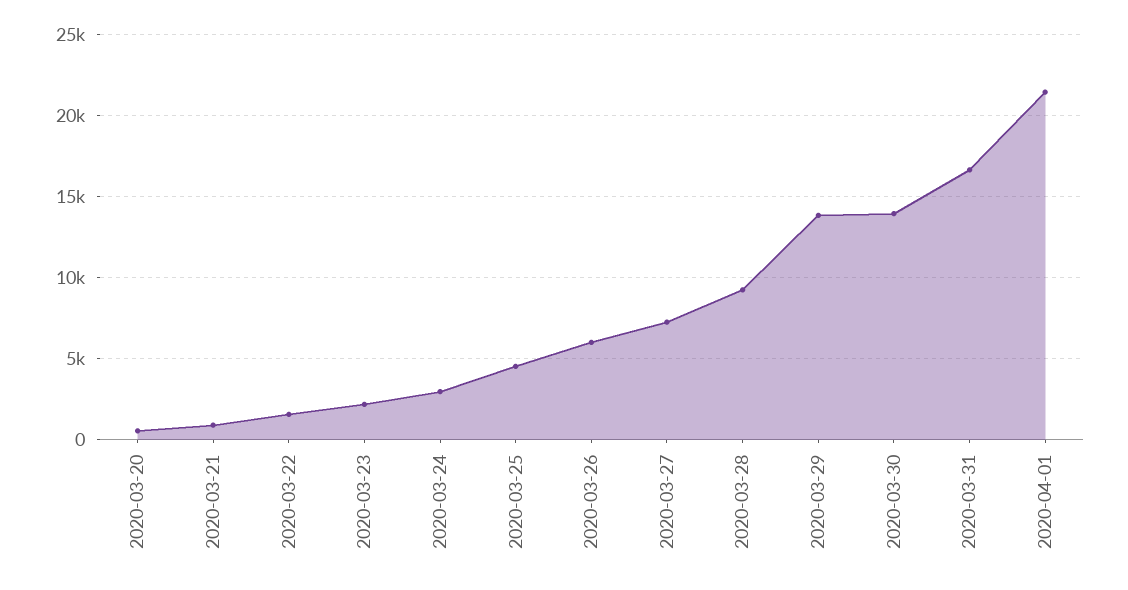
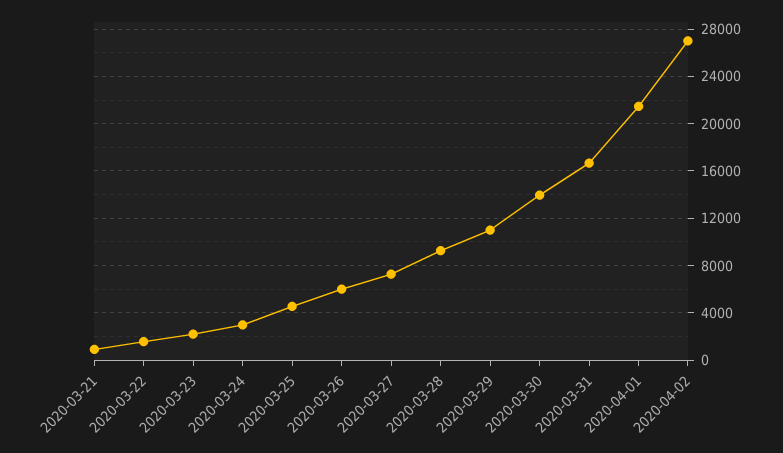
2020-03-20: 500 -> none
2020-03-29: 14000 -> 11000
2020-04-02: none -> 27000

